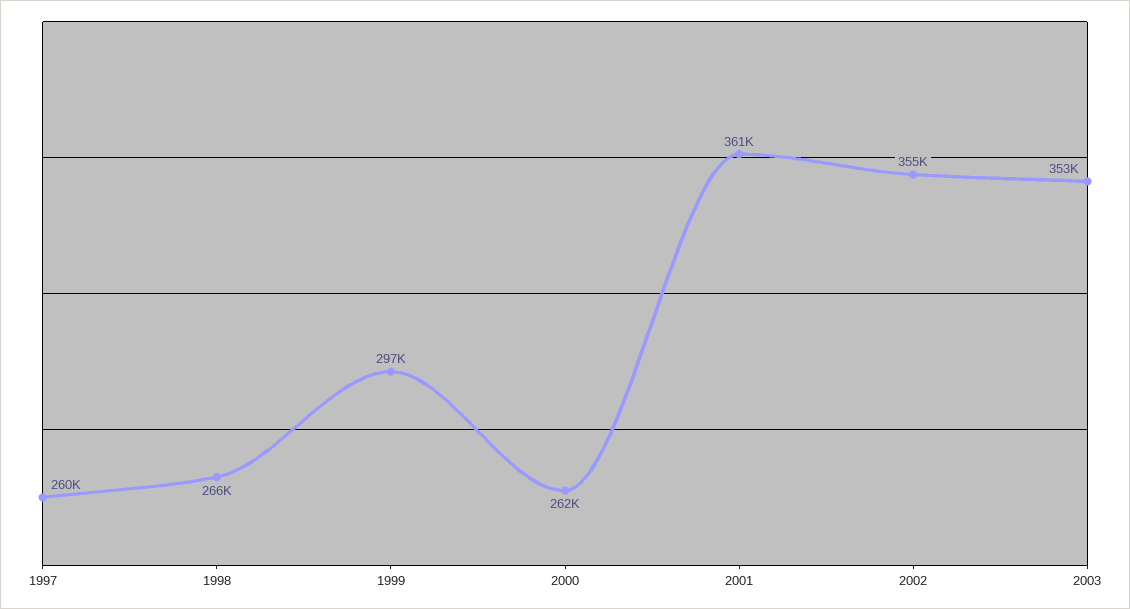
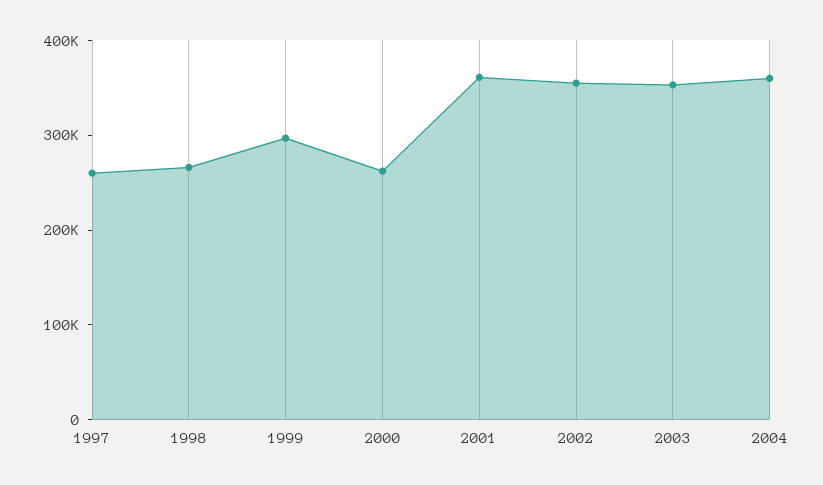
2004: none -> 360000

